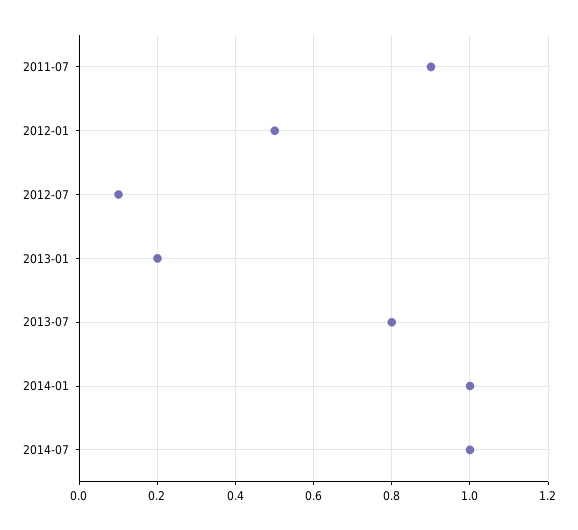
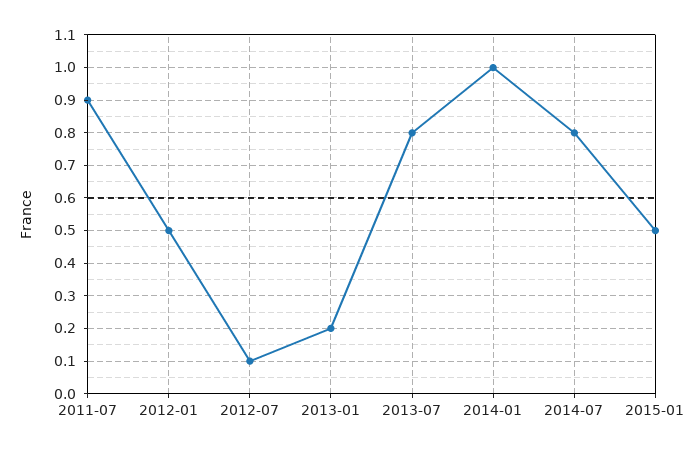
2014-07: 1 -> 0.8
2015-01: none -> 0.5

